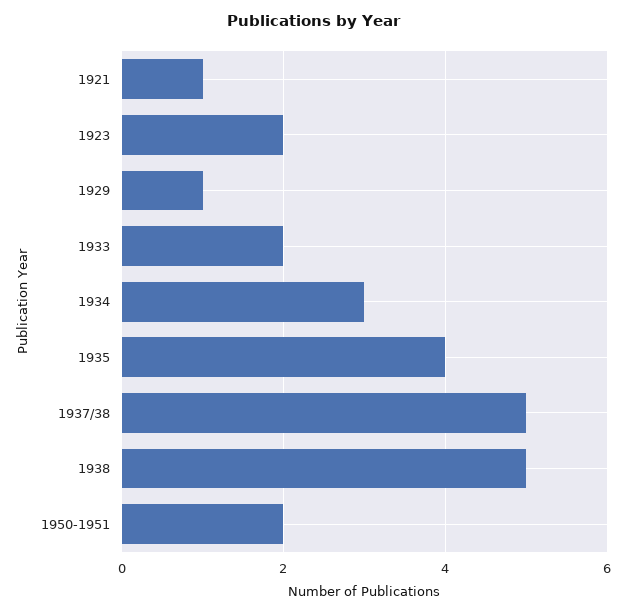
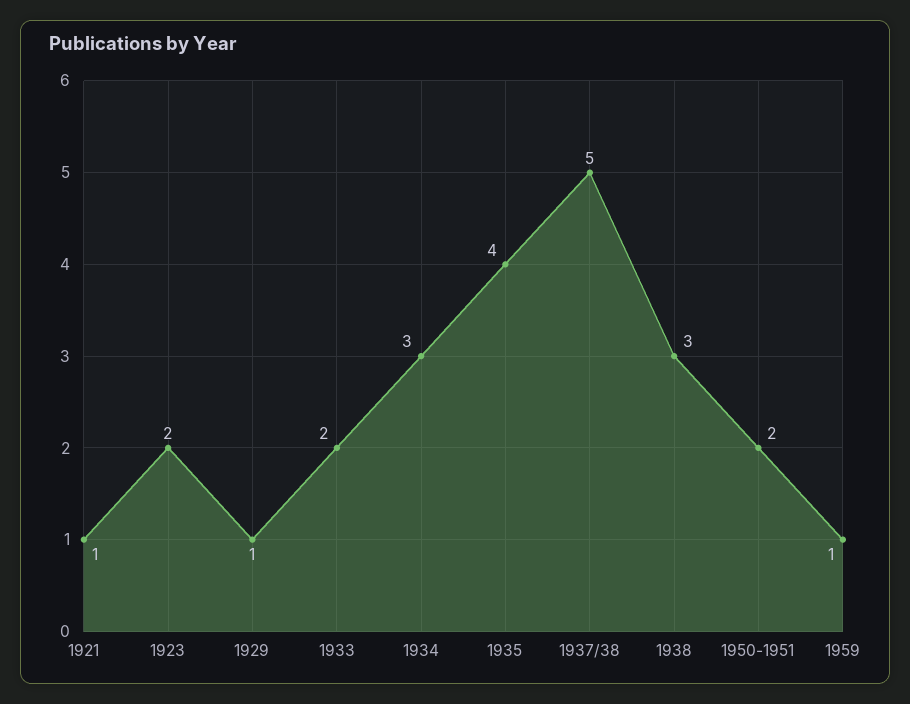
1938: 5 -> 3
1959: none -> 1

